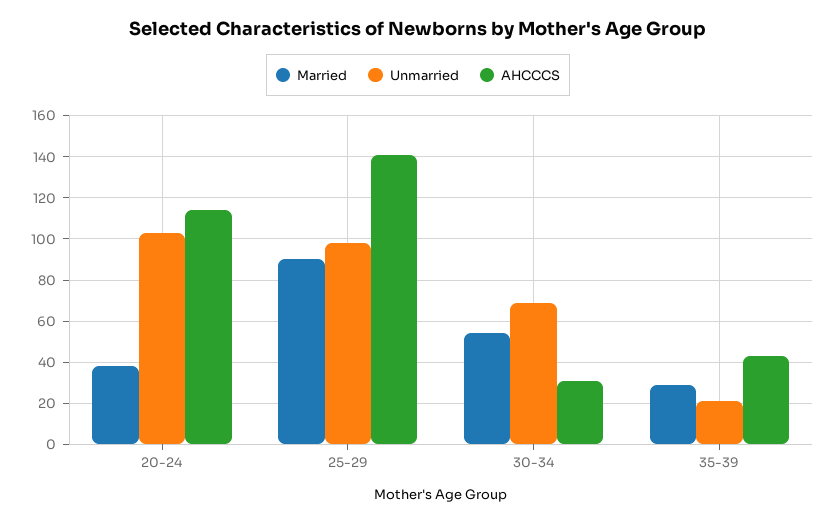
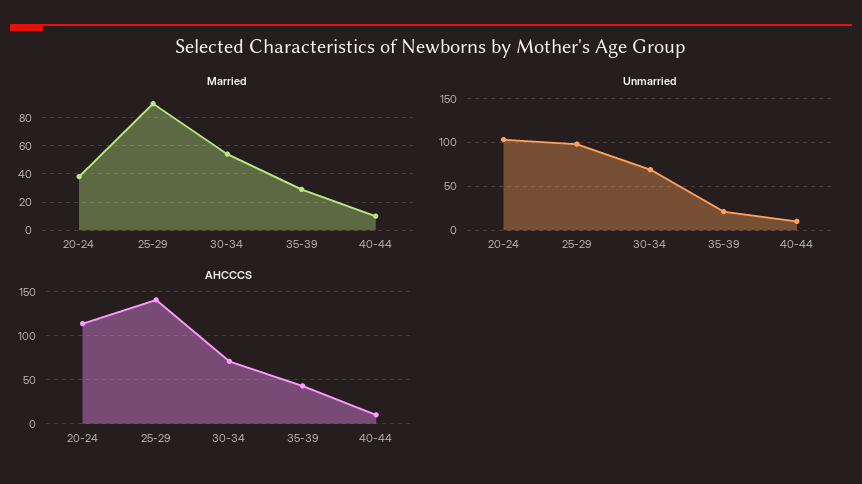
AHCCCS, 30-34: 30 -> 70
Married, 40-44: none -> 10
Unmarried, 40-44: none -> 10
AHCCCS, 40-44: none -> 10

